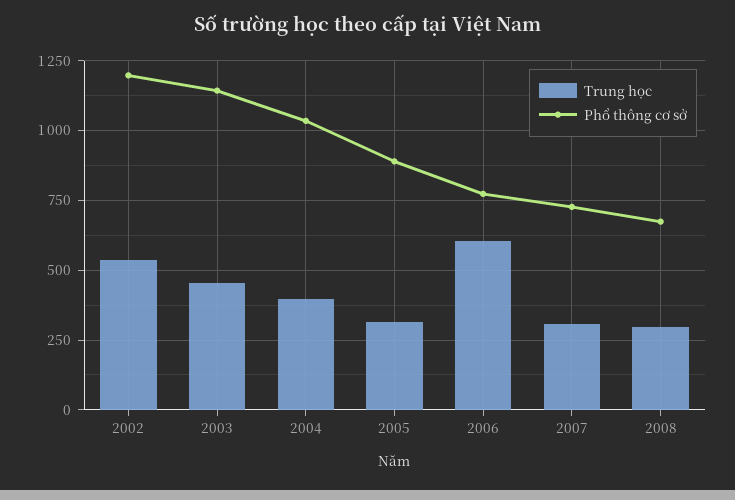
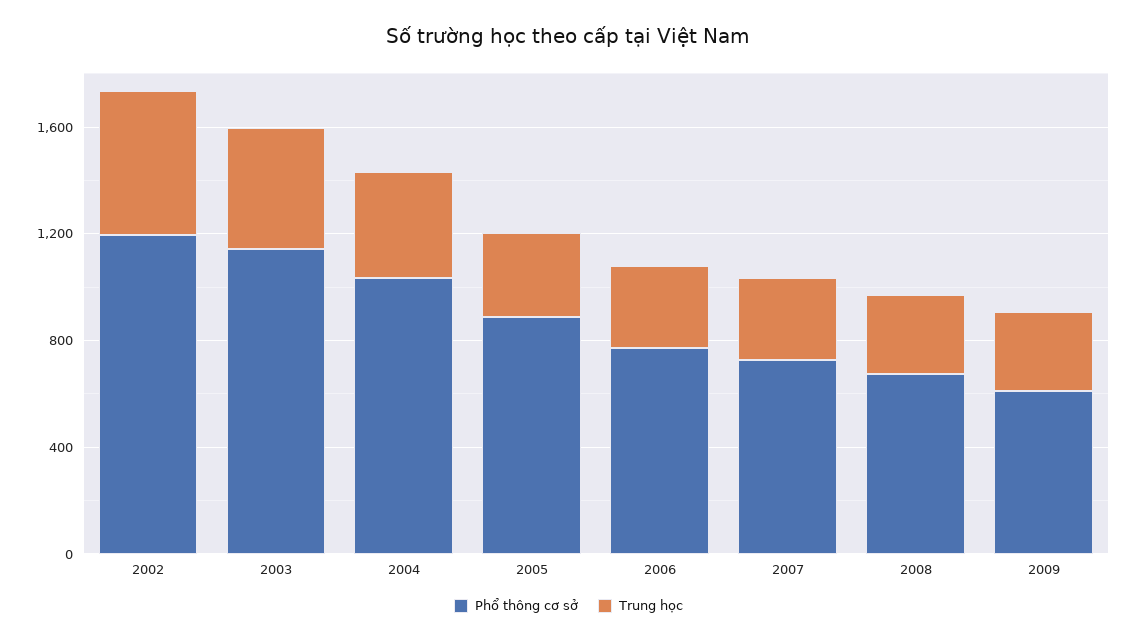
Trung học, 2006: 600 -> 300
Phổ thông cơ sở, 2009: none -> 600
Trung học, 2009: none -> 300

